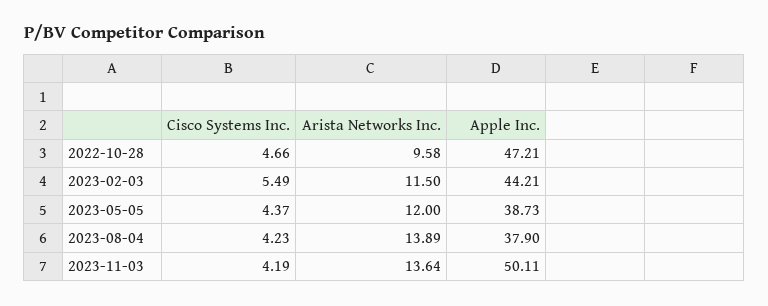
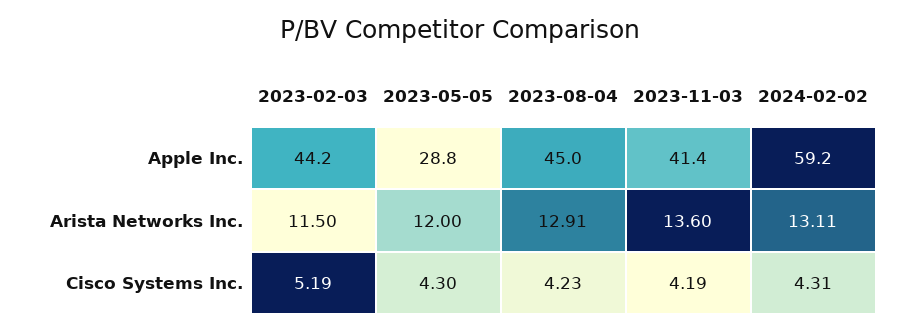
Cisco Systems Inc., 2022-10-28: 4.66 -> none
Arista Networks Inc., 2022-10-28: 9.58 -> none
Apple Inc., 2022-10-28: 47.21 -> none
Cisco Systems Inc., 2023-02-03: 5.49 -> 5.19
Cisco Systems Inc., 2023-05-05: 4.37 -> 4.3
Apple Inc., 2023-05-05: 38.73 -> 28.8
Arista Networks Inc., 2023-08-04: 13.89 -> 12.91
Apple Inc., 2023-08-04: 37.9 -> 45
Arista Networks Inc., 2023-11-03: 13.64 -> 13.6
Apple Inc., 2023-11-03: 50.11 -> 41.4
Apple Inc., 2024-02-02: none -> 59.2
Arista Networks Inc., 2024-02-02: none -> 13.11
Cisco Systems Inc., 2024-02-02: none -> 4.31

